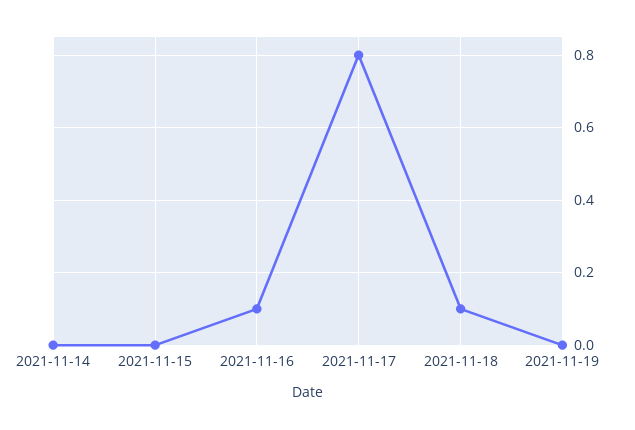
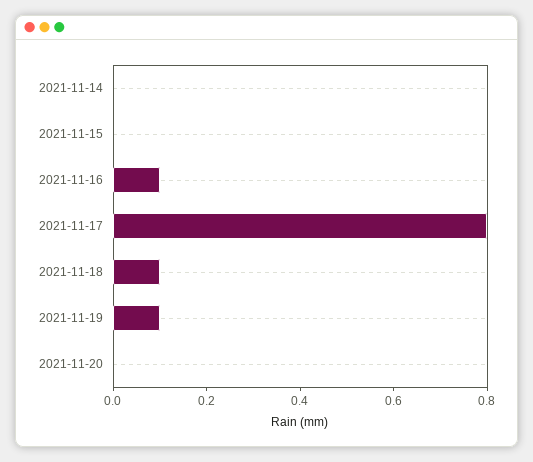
2021-11-19: 0 -> 0.1
2021-11-20: none -> 0

